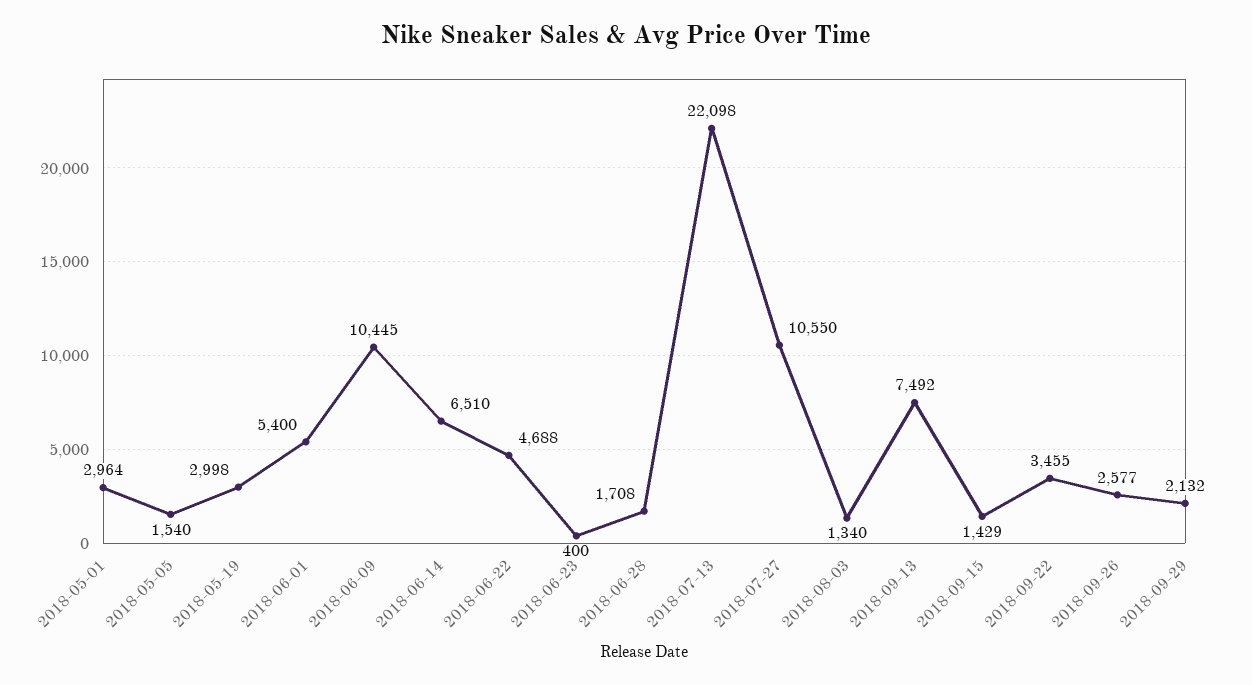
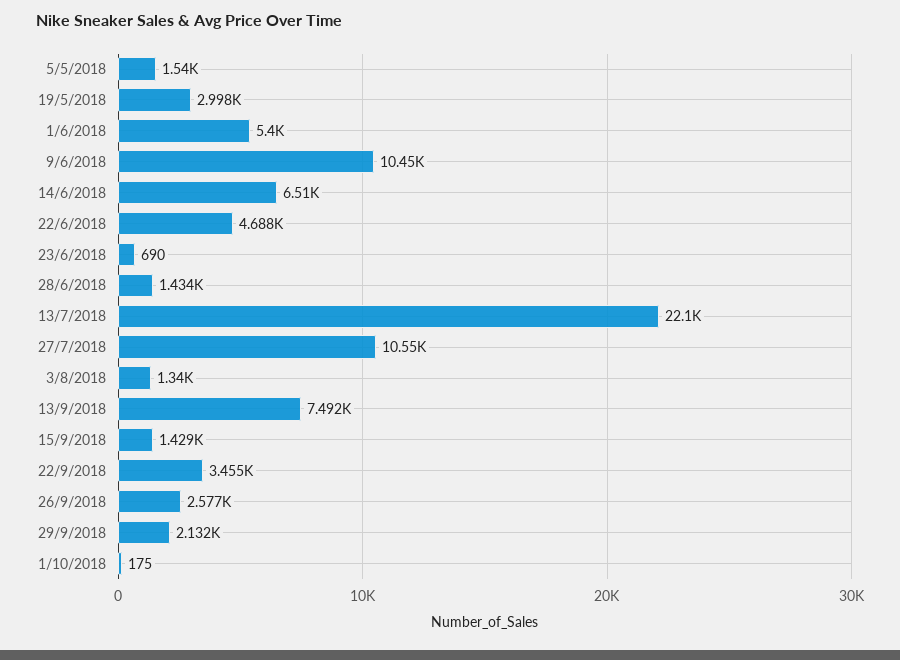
2018-05-01: 2964 -> none
2018-06-23: 400 -> 690
2018-06-28: 1708 -> 1434
1/10/2018: none -> 175

